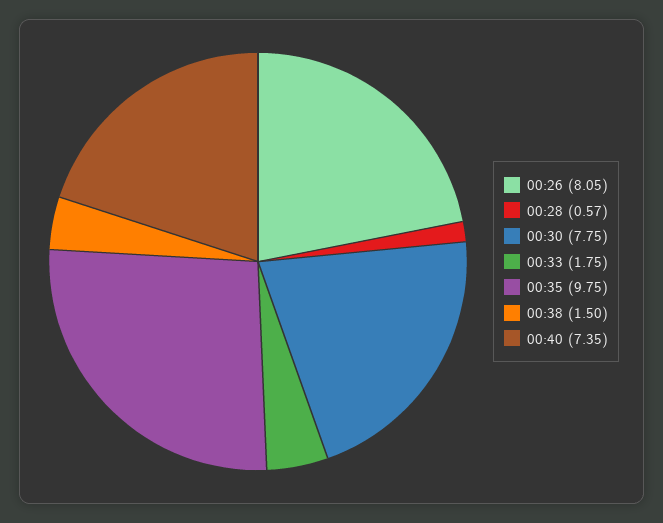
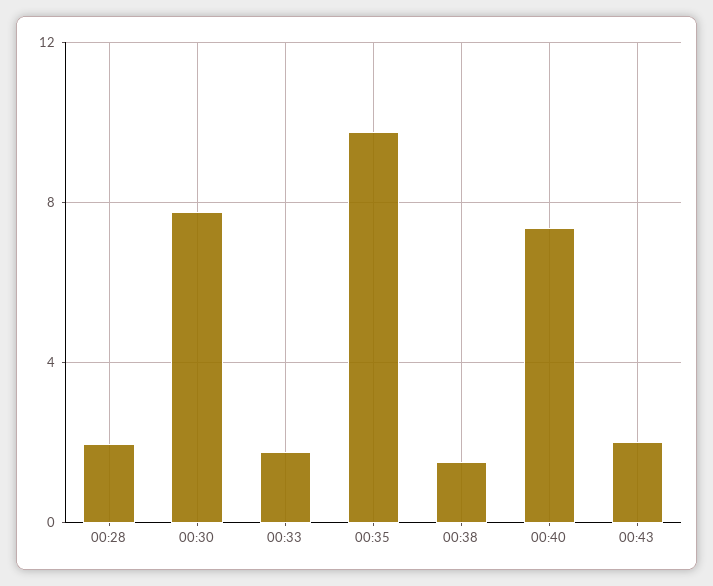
00:26: 8.05 -> none
00:28: 0.57 -> 2
00:43: none -> 2

